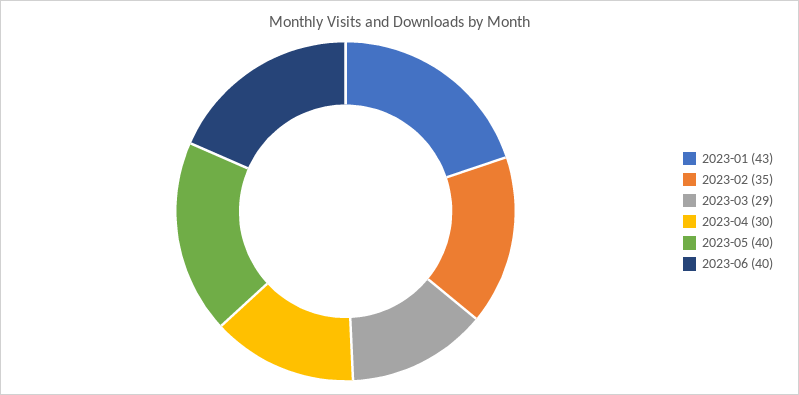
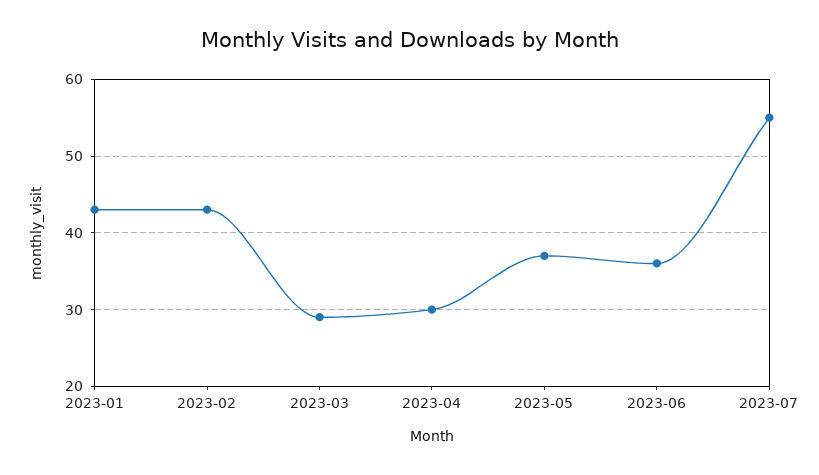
2023-02: 35 -> 43
2023-05: 40 -> 37
2023-06: 40 -> 36
2023-07: none -> 55

